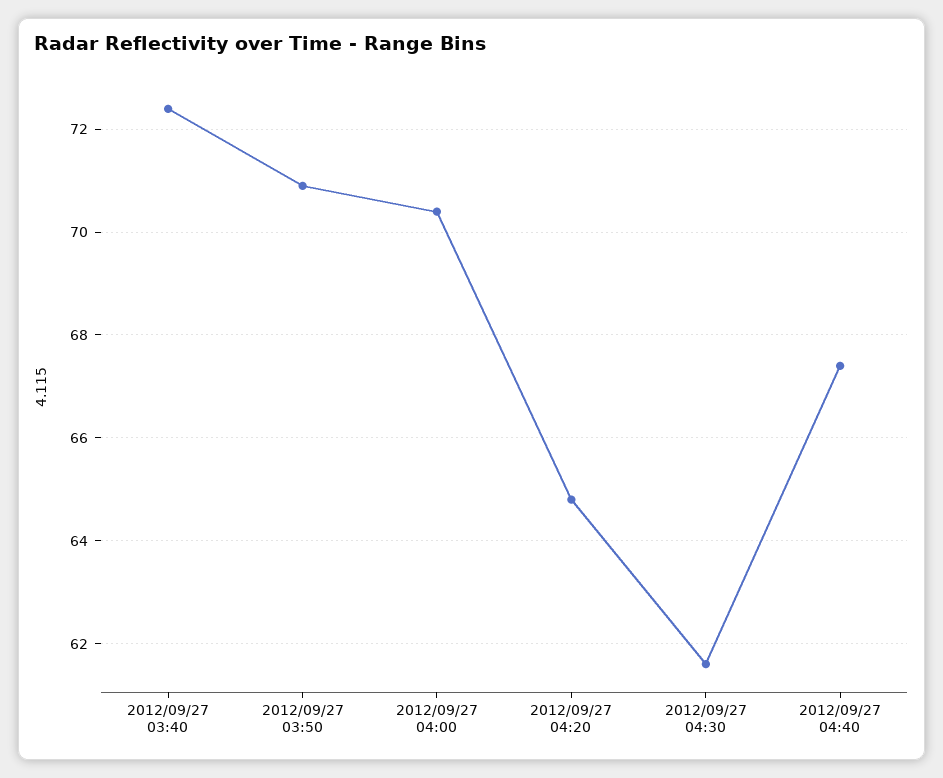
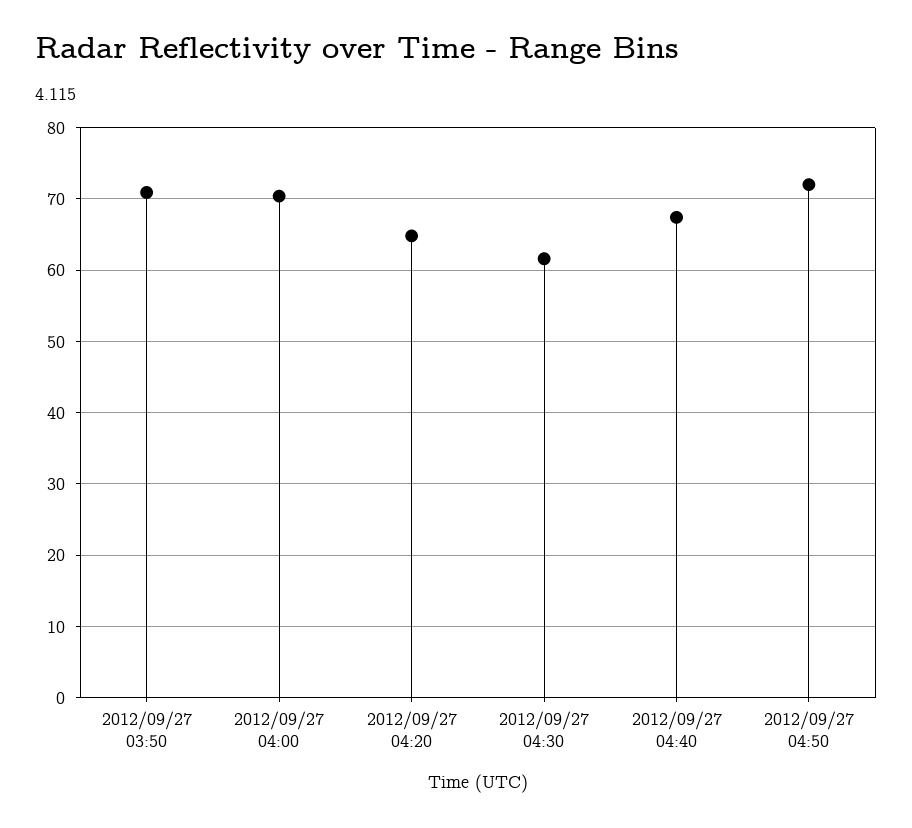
2012/09/27 03:40: 72.5 -> none
2012/09/27 04:50: none -> 72

